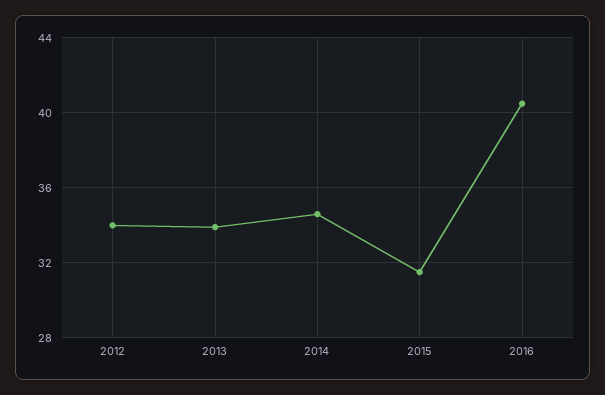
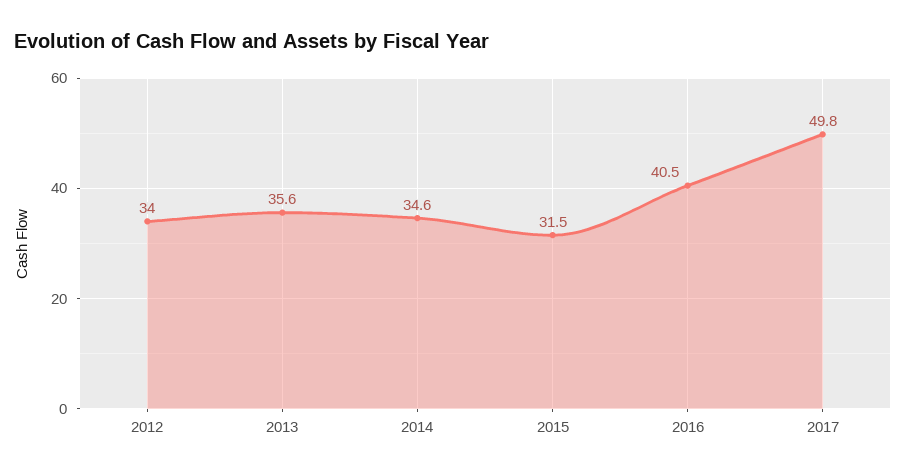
2013: 34 -> 35.6
2017: none -> 49.8

